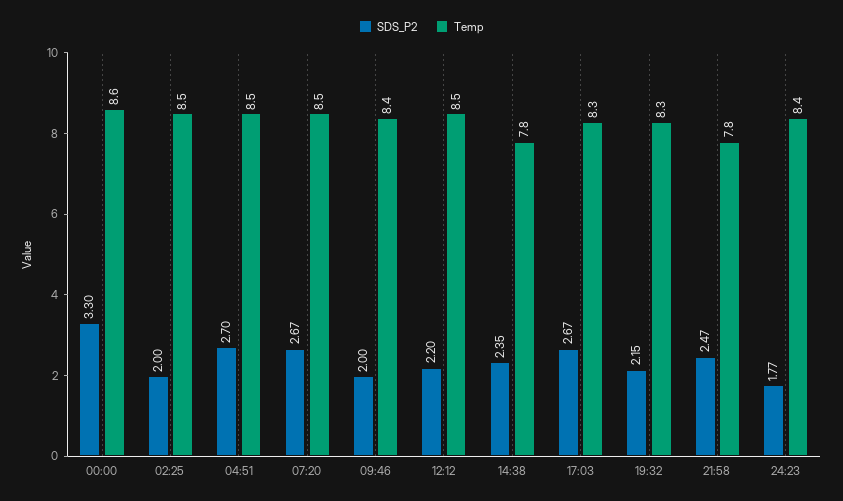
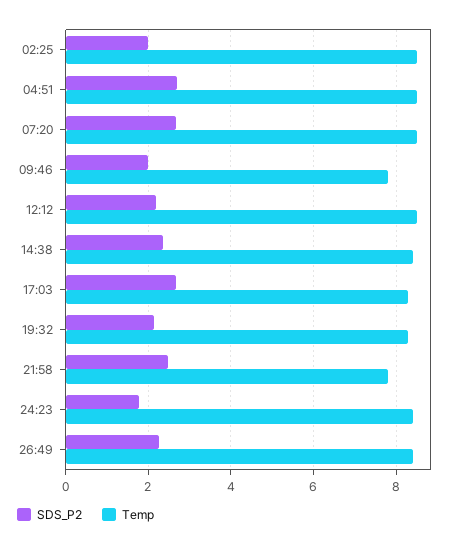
SDS_P2, 00:00: 3.3 -> none
Temp, 00:00: 8.6 -> none
Temp, 09:46: 8.4 -> 7.8
Temp, 14:38: 7.8 -> 8.4
SDS_P2, 26:49: none -> 2.2
Temp, 26:49: none -> 8.4

